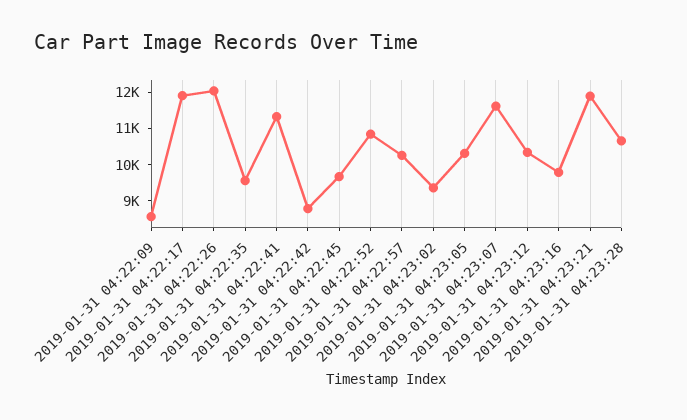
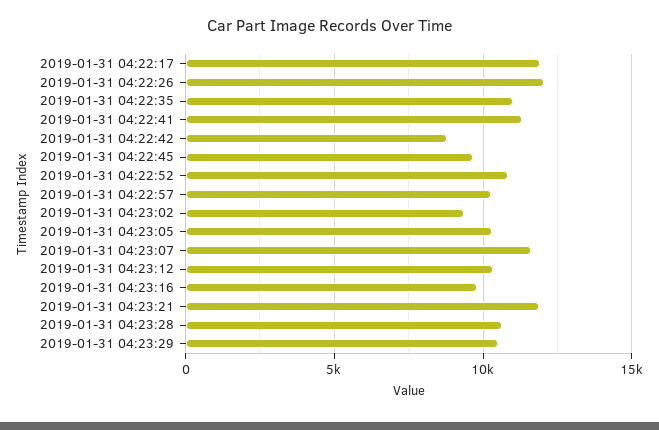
2019-01-31 04:22:09: 8500 -> none
2019-01-31 04:22:35: 9500 -> 11000
2019-01-31 04:23:29: none -> 10500

